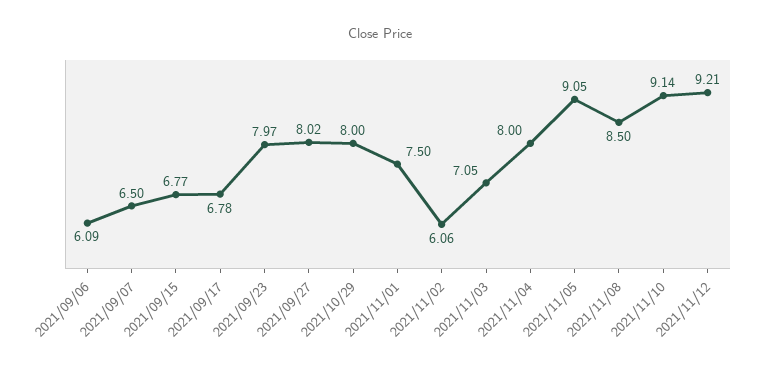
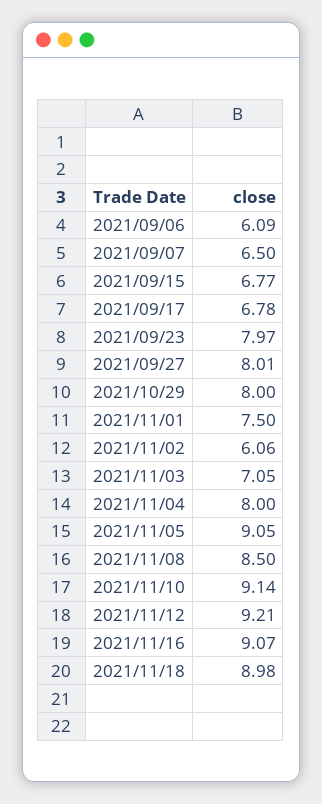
2021/09/27: 8.02 -> 8.01
2021/11/16: none -> 9.07
2021/11/18: none -> 8.98

